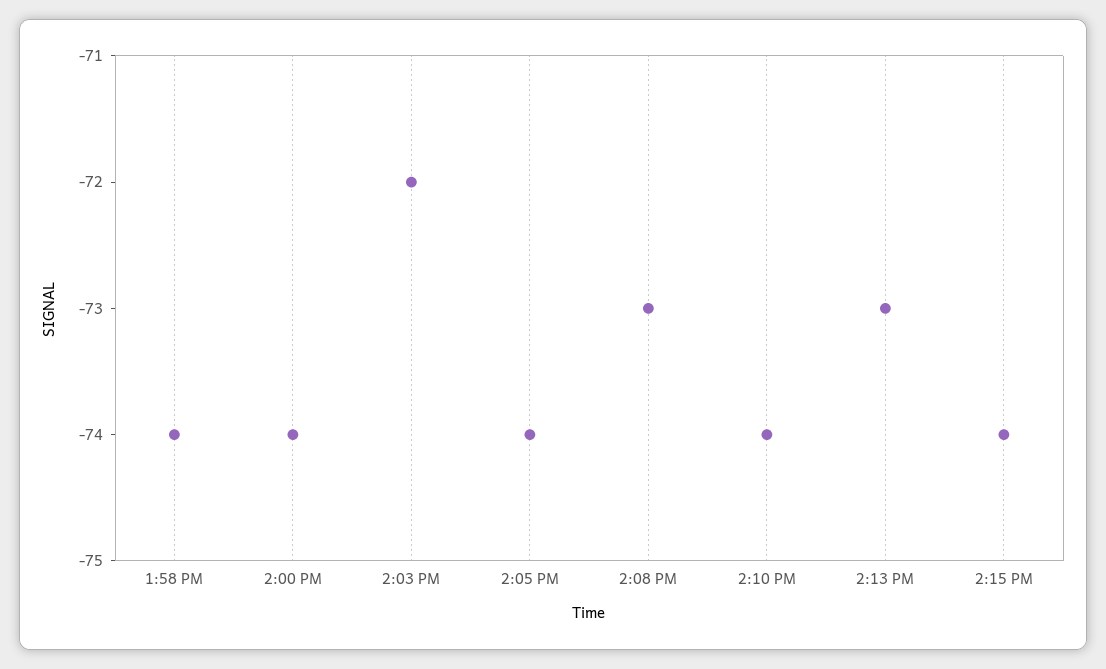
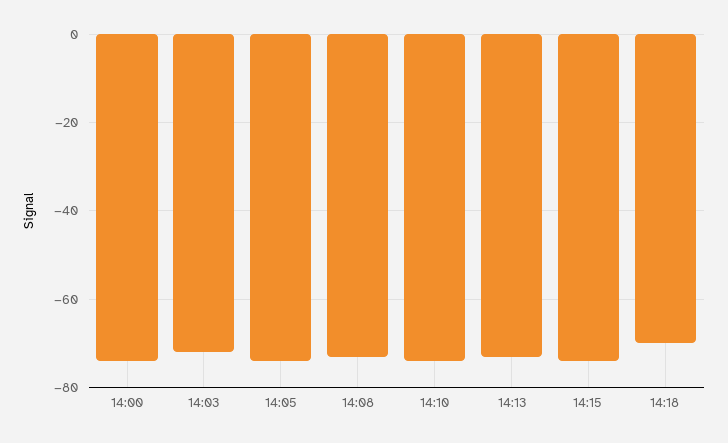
1:58 PM: -74 -> none
14:18: none -> -70

